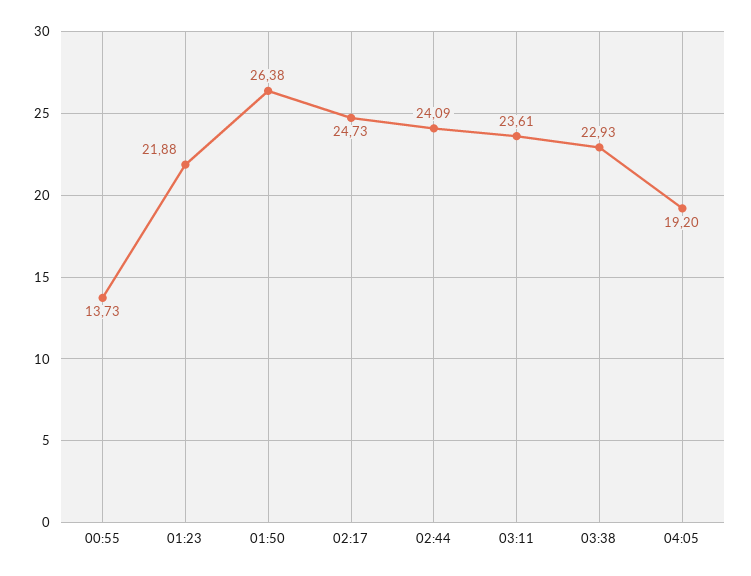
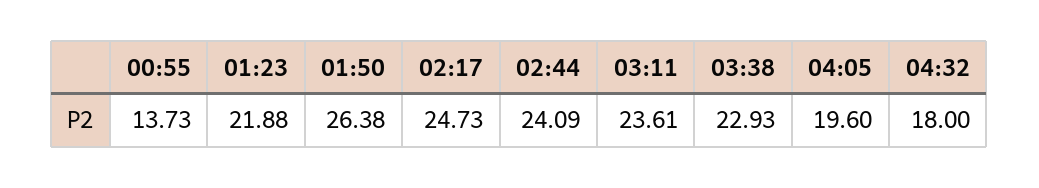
04:05: 19.2 -> 19.6
04:32: none -> 18

